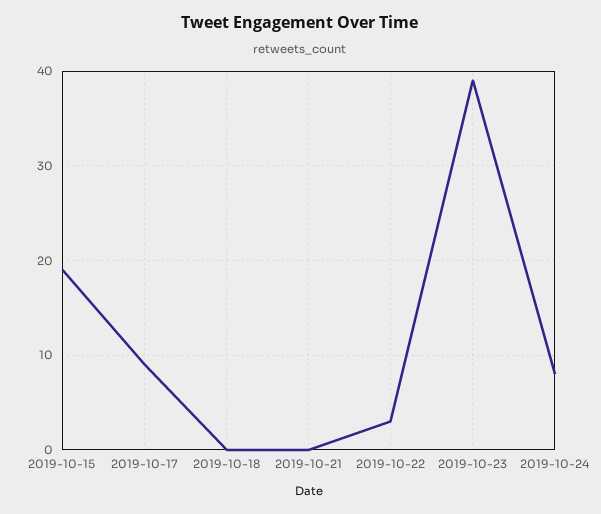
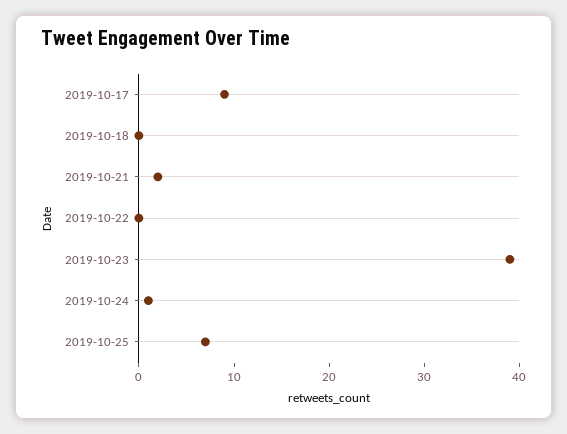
2019-10-15: 19 -> none
2019-10-21: 0 -> 2
2019-10-22: 3 -> 0
2019-10-24: 8 -> 1
2019-10-25: none -> 7

